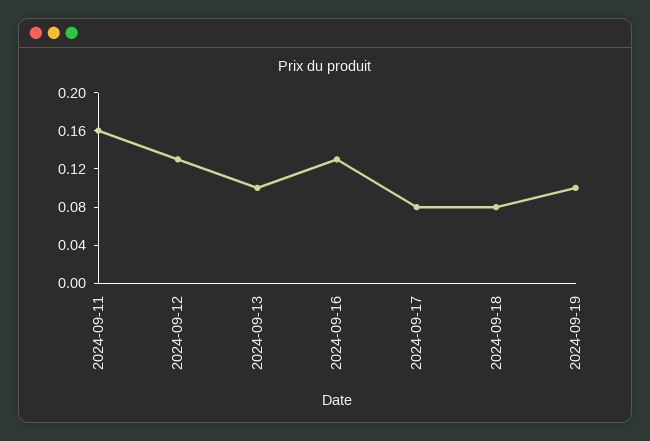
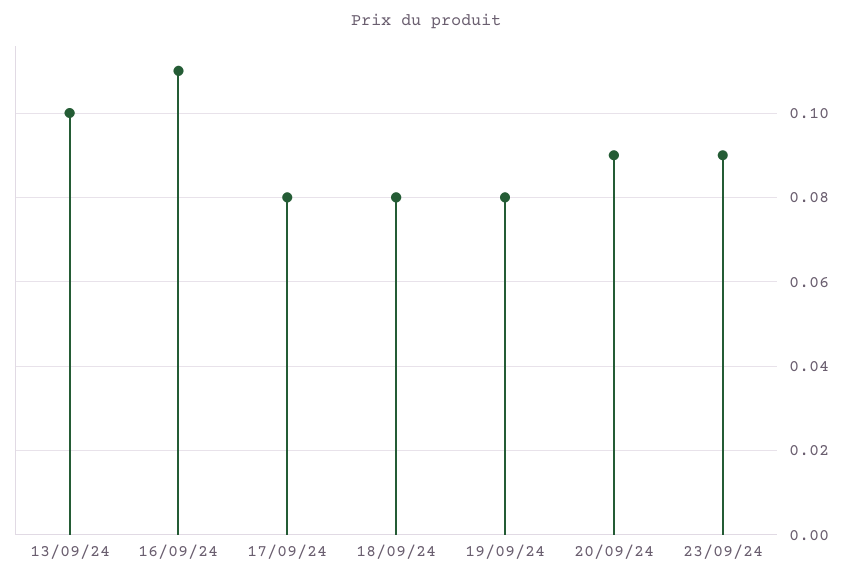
2024-09-11: 0.16 -> none
2024-09-12: 0.13 -> none
2024-09-16: 0.13 -> 0.11
2024-09-19: 0.1 -> 0.08
20/09/24: none -> 0.09
23/09/24: none -> 0.09

